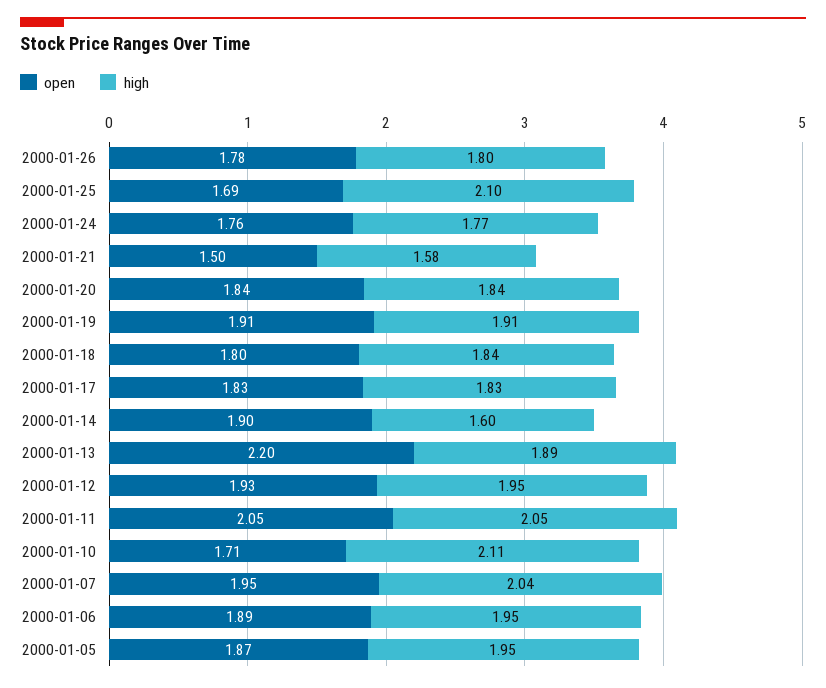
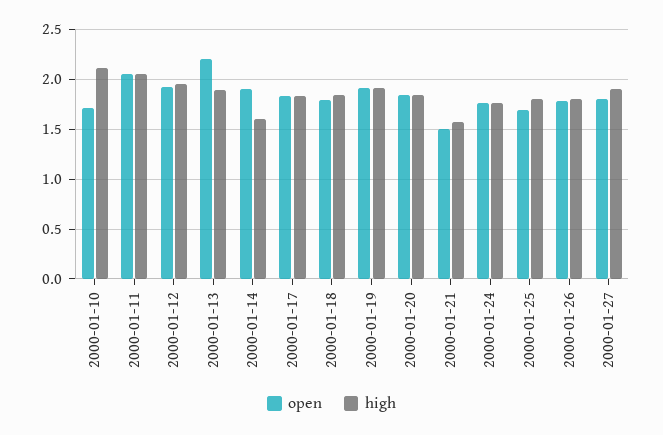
high, 2000-01-25: 2.1 -> 1.8
open, 2000-01-07: 1.95 -> none
high, 2000-01-07: 2.04 -> none
open, 2000-01-06: 1.89 -> none
high, 2000-01-06: 1.95 -> none
open, 2000-01-05: 1.87 -> none
high, 2000-01-05: 1.95 -> none
open, 2000-01-27: none -> 1.8
high, 2000-01-27: none -> 1.9

